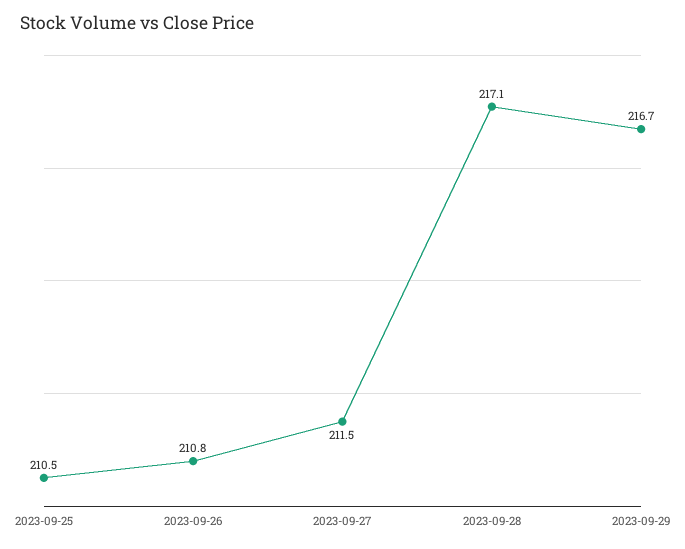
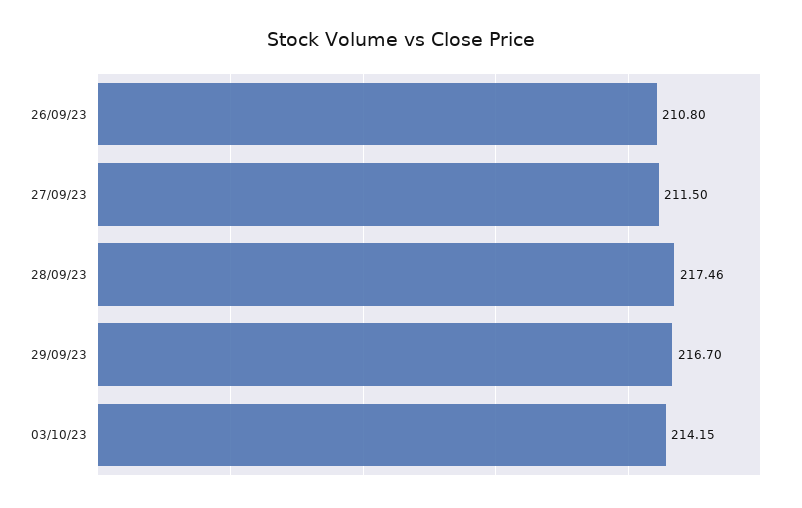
2023-09-25: 210.5 -> none
2023-09-28: 217.1 -> 217.46
03/10/23: none -> 214.15

